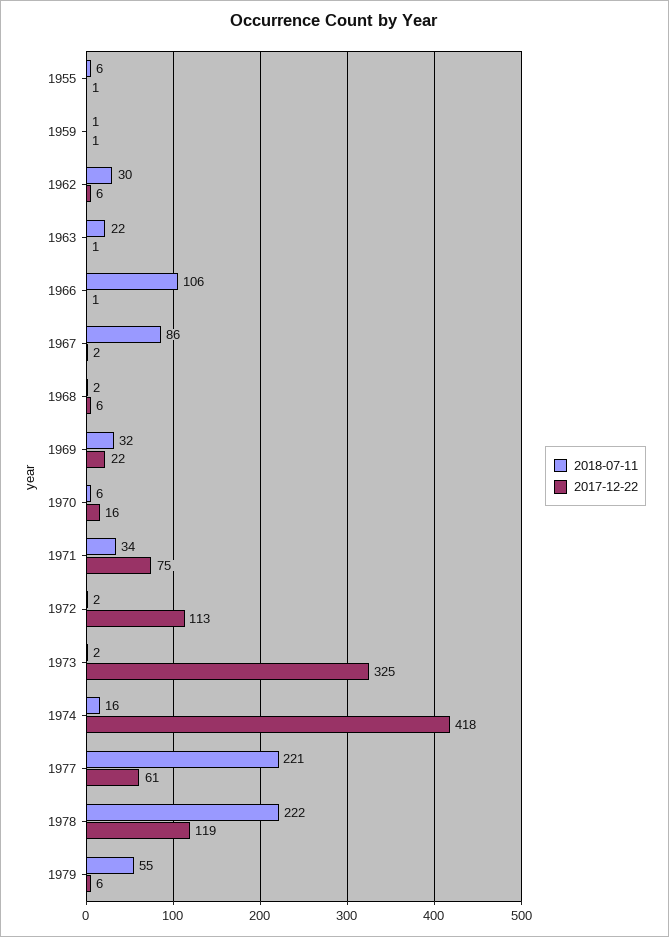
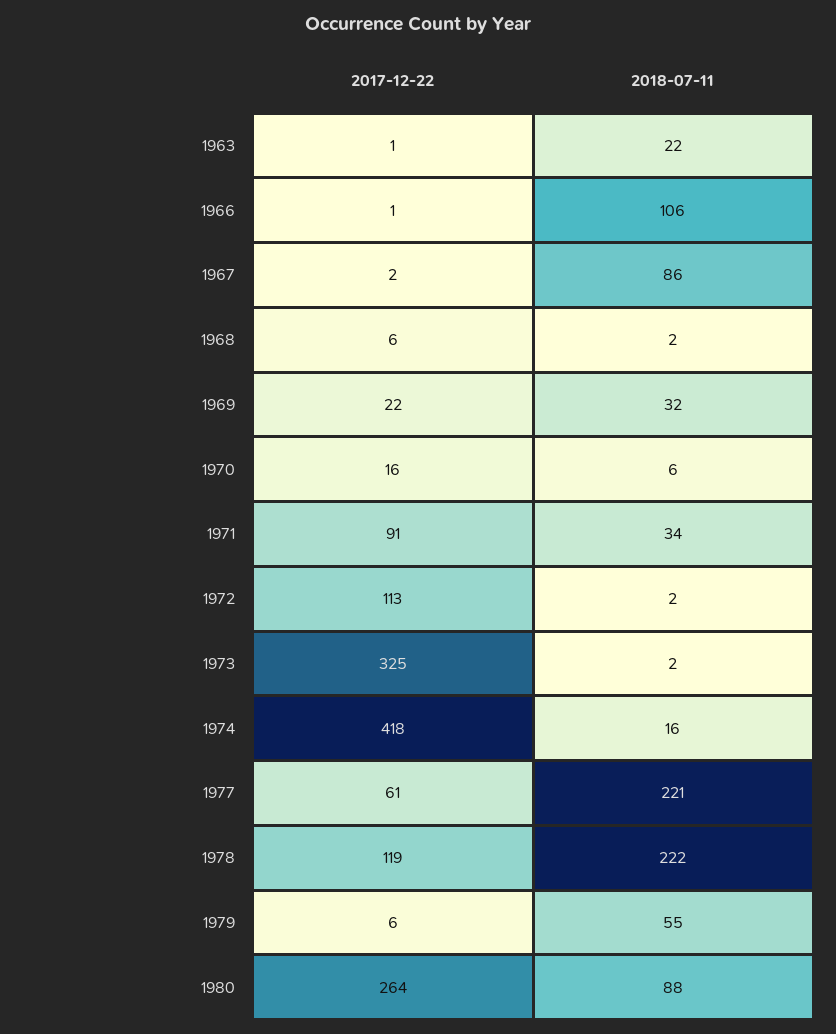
2018-07-11, 1955: 6 -> none
2017-12-22, 1955: 1 -> none
2018-07-11, 1959: 1 -> none
2017-12-22, 1959: 1 -> none
2018-07-11, 1962: 30 -> none
2017-12-22, 1962: 6 -> none
2017-12-22, 1971: 75 -> 91
2017-12-22, 1980: none -> 264
2018-07-11, 1980: none -> 88

